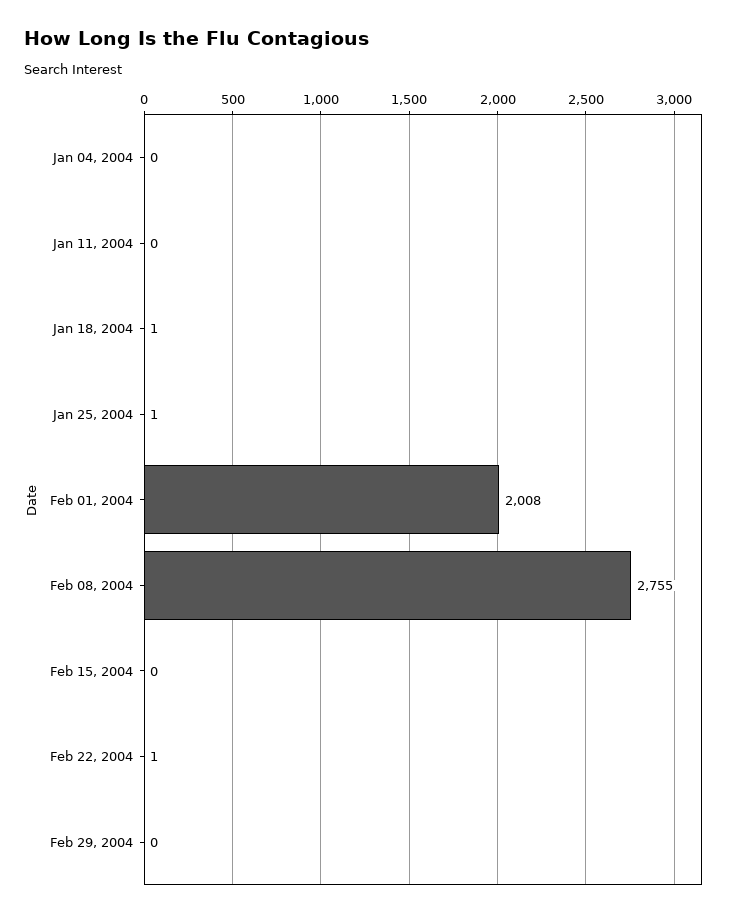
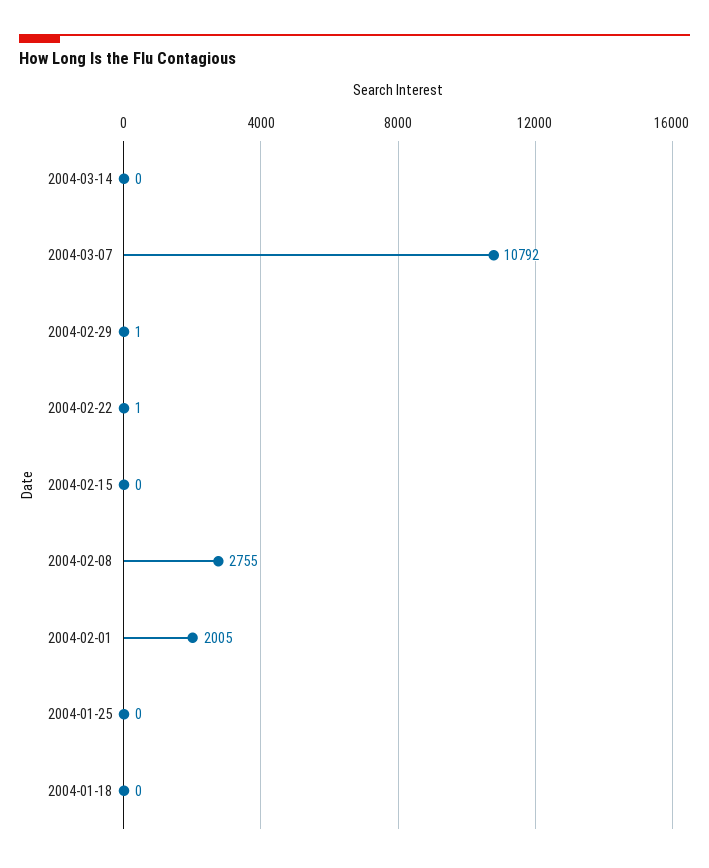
Jan 04, 2004: 0 -> none
Jan 11, 2004: 0 -> none
Jan 18, 2004: 1 -> 0
Jan 25, 2004: 1 -> 0
Feb 01, 2004: 2008 -> 2005
Feb 29, 2004: 0 -> 1
2004-03-14: none -> 0
2004-03-07: none -> 10792

